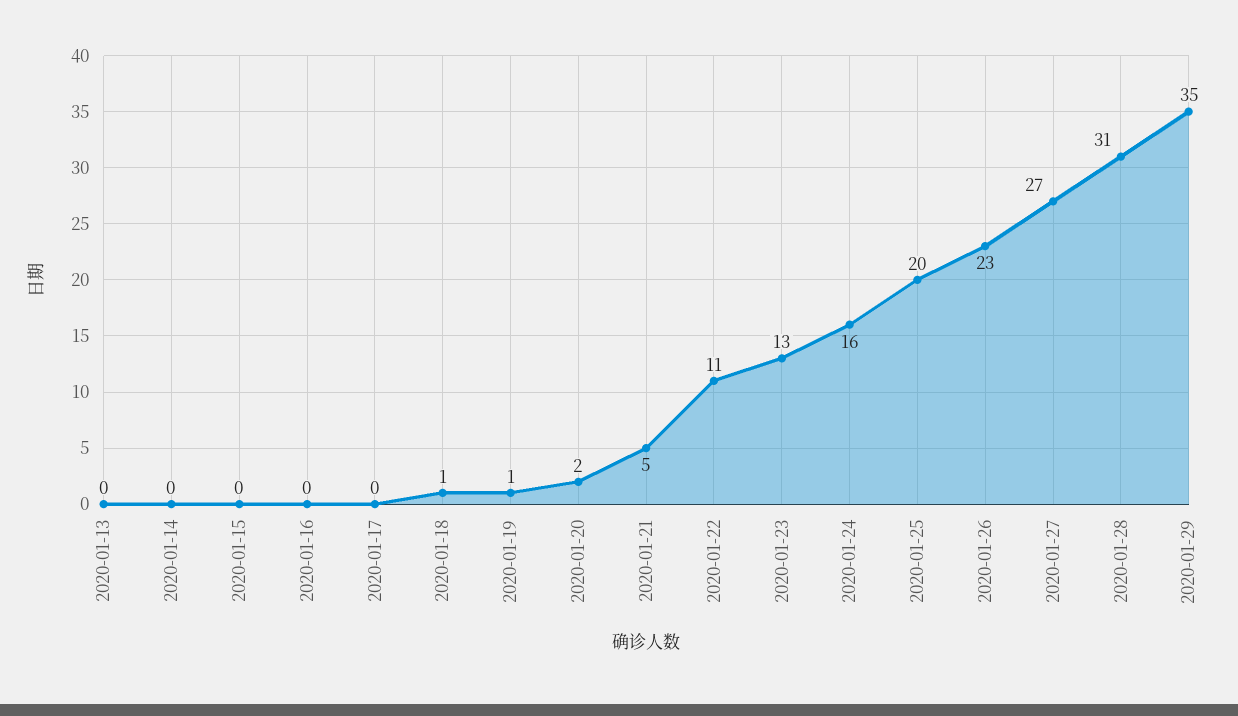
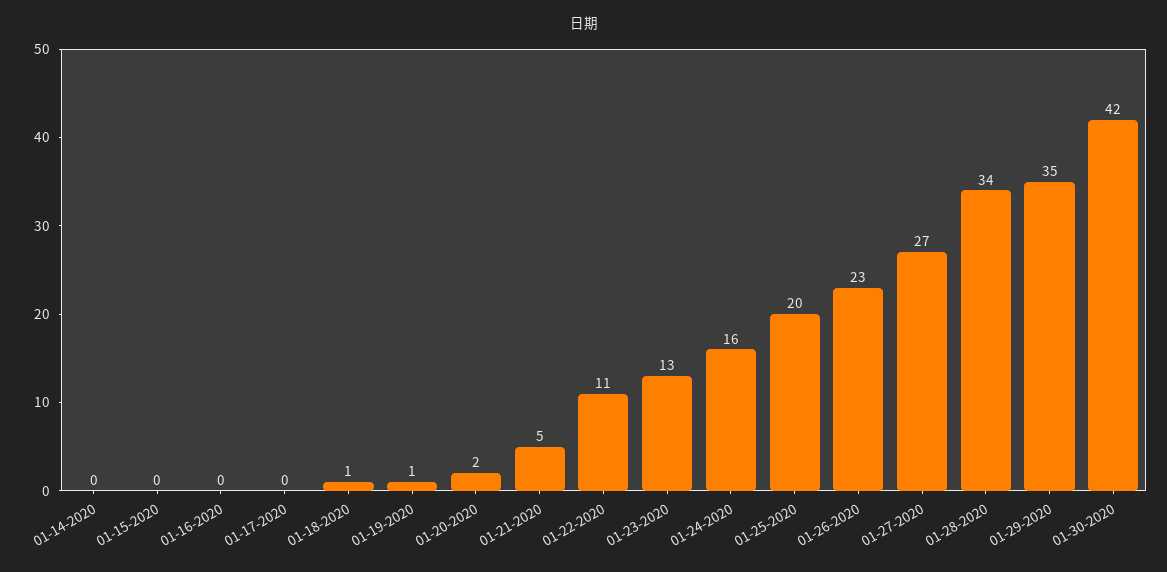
2020-01-13: 0 -> none
2020-01-28: 31 -> 34
01-30-2020: none -> 42

